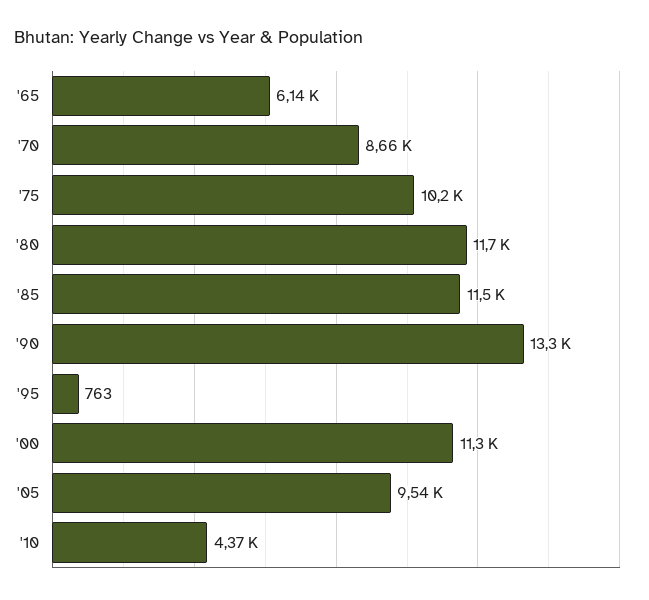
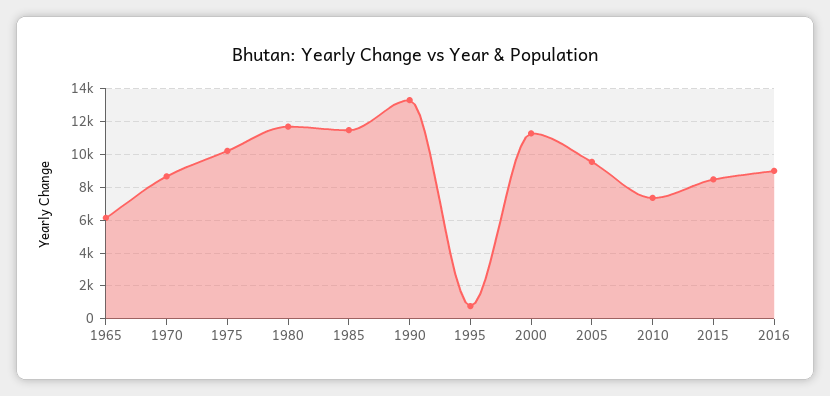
'10: 4370 -> 7500
2015: none -> 8500
2016: none -> 9000

